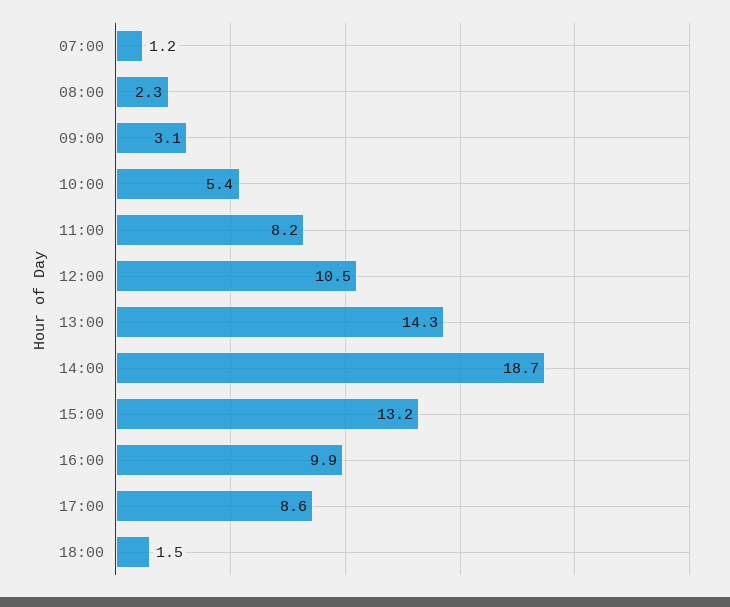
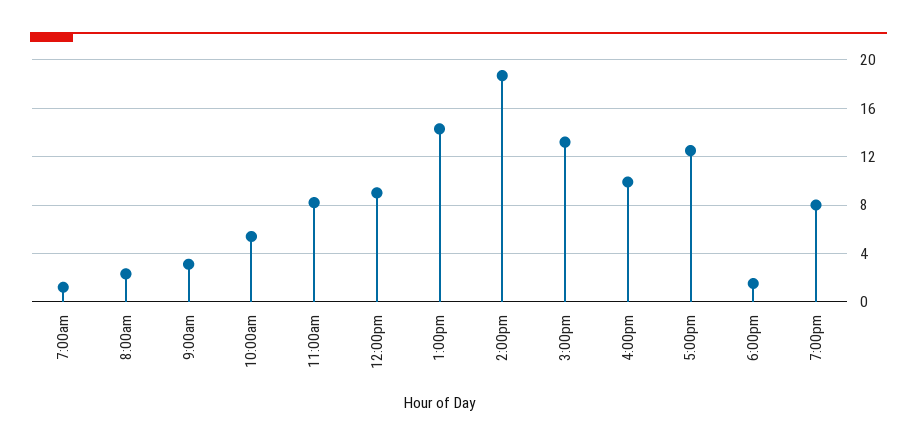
12:00: 10.5 -> 9
17:00: 8.6 -> 12.5
7:00pm: none -> 8

